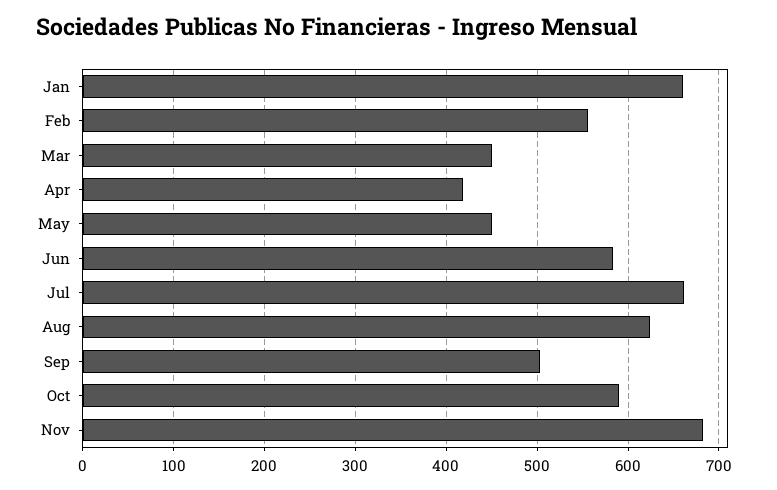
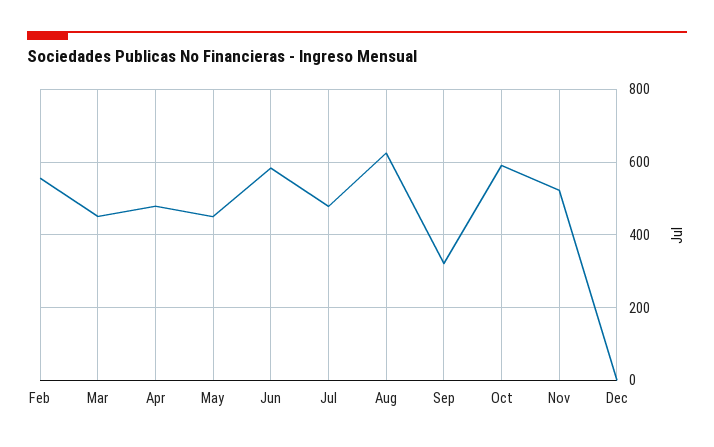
Jan: 660 -> none
Apr: 420 -> 480
Jul: 660 -> 480
Sep: 500 -> 320
Nov: 680 -> 520
Dec: none -> 0

